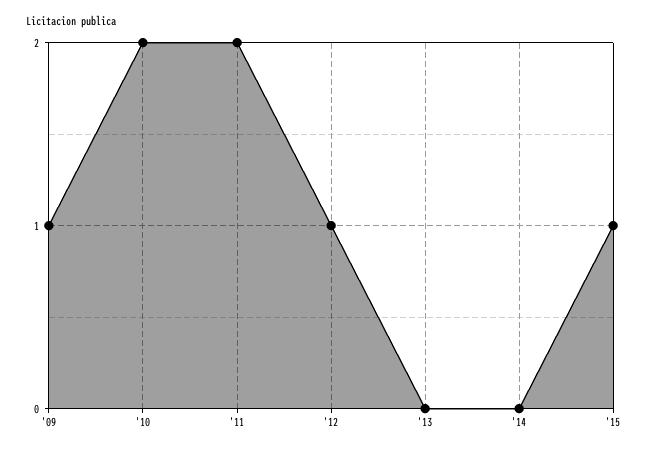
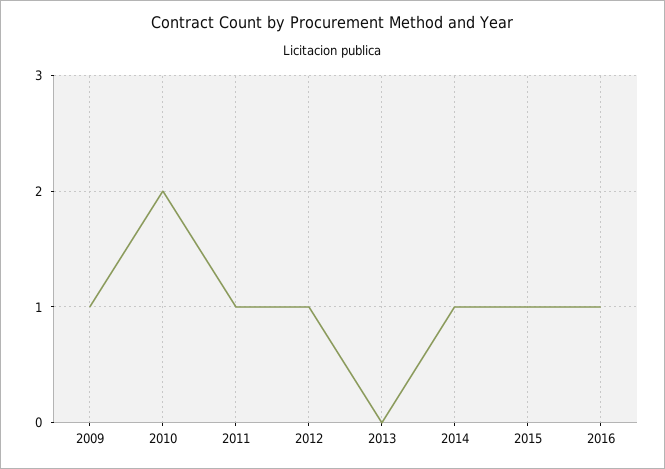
'11: 2 -> 1
'14: 0 -> 1
2016: none -> 1

